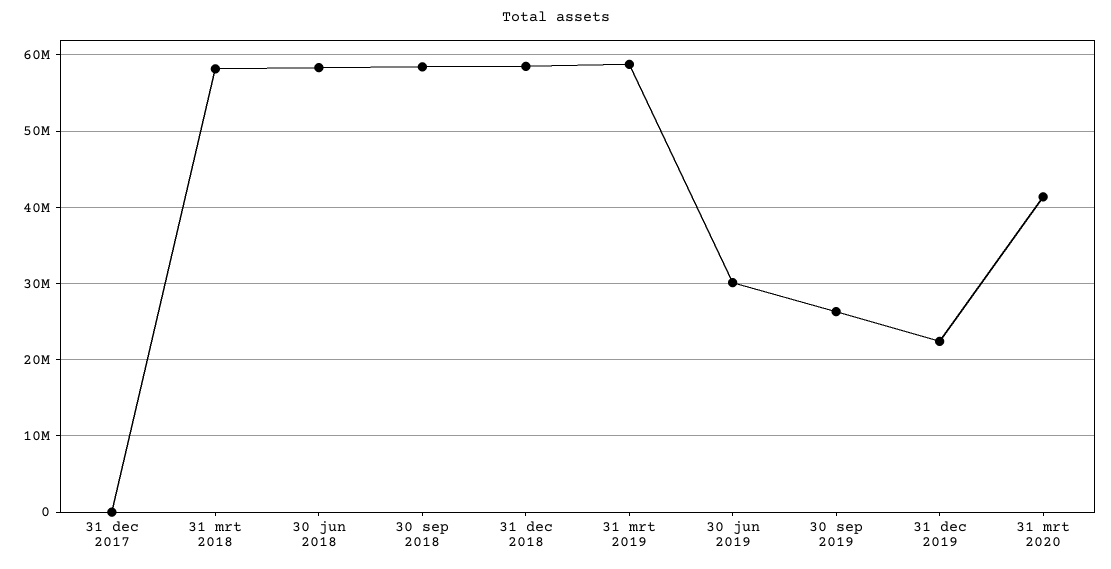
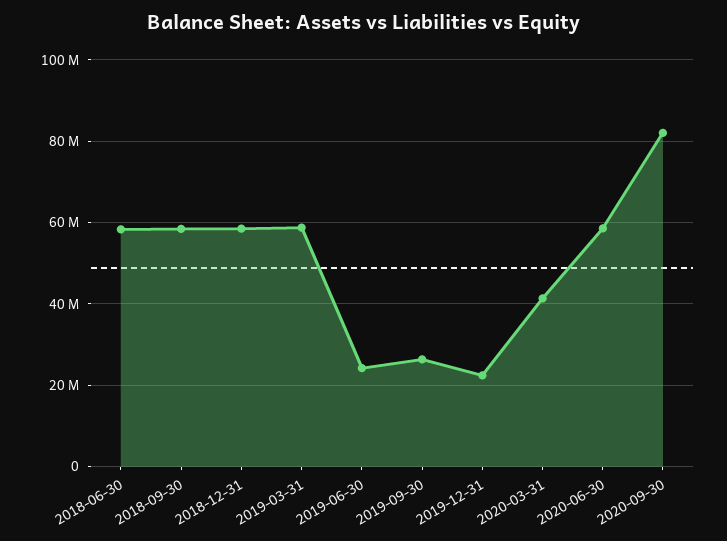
31 dec 2017: 0 -> none
31 mrt 2018: 58000000 -> none
30 jun 2019: 30000000 -> 24000000
2020-06-30: none -> 58000000
2020-09-30: none -> 82000000

